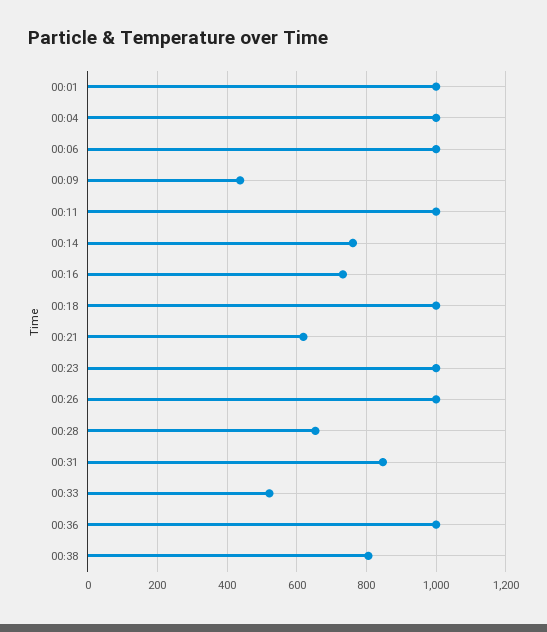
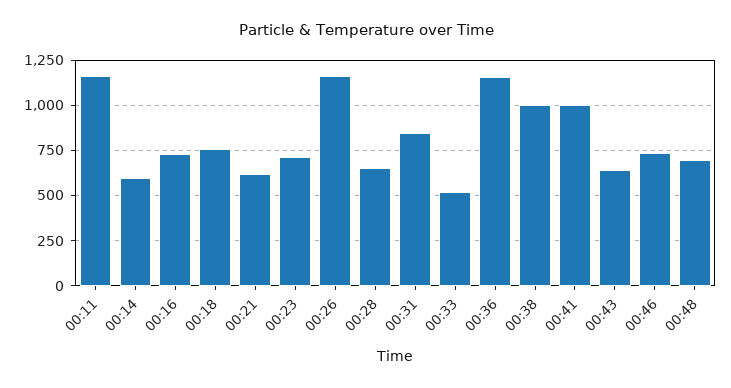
00:01: 1000 -> none
00:04: 1000 -> none
00:06: 1000 -> none
00:09: 440 -> none
00:11: 1000 -> 1150
00:14: 760 -> 600
00:18: 1000 -> 750
00:23: 1000 -> 700
00:26: 1000 -> 1150
00:36: 1000 -> 1150
00:38: 800 -> 1000
00:41: none -> 1000
00:43: none -> 650
00:46: none -> 750
00:48: none -> 700

